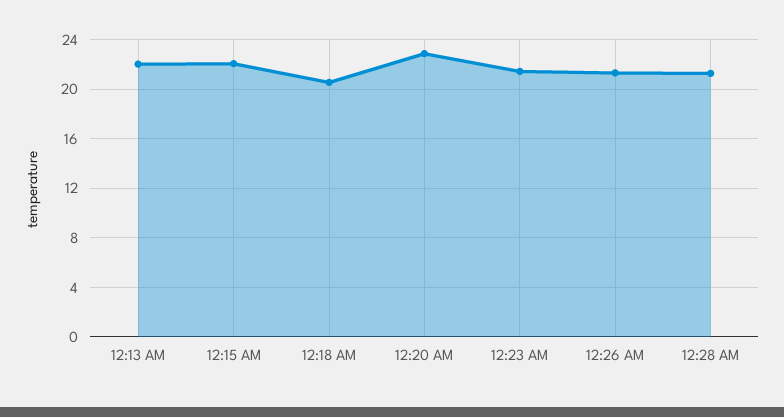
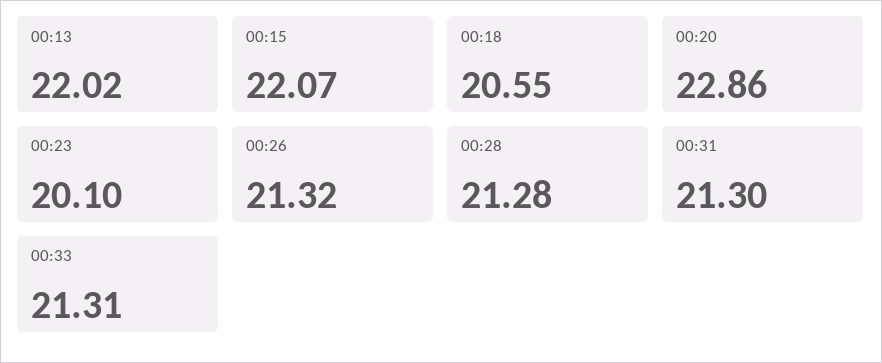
12:23 AM: 21.5 -> 20.1
00:31: none -> 21.3
00:33: none -> 21.31

